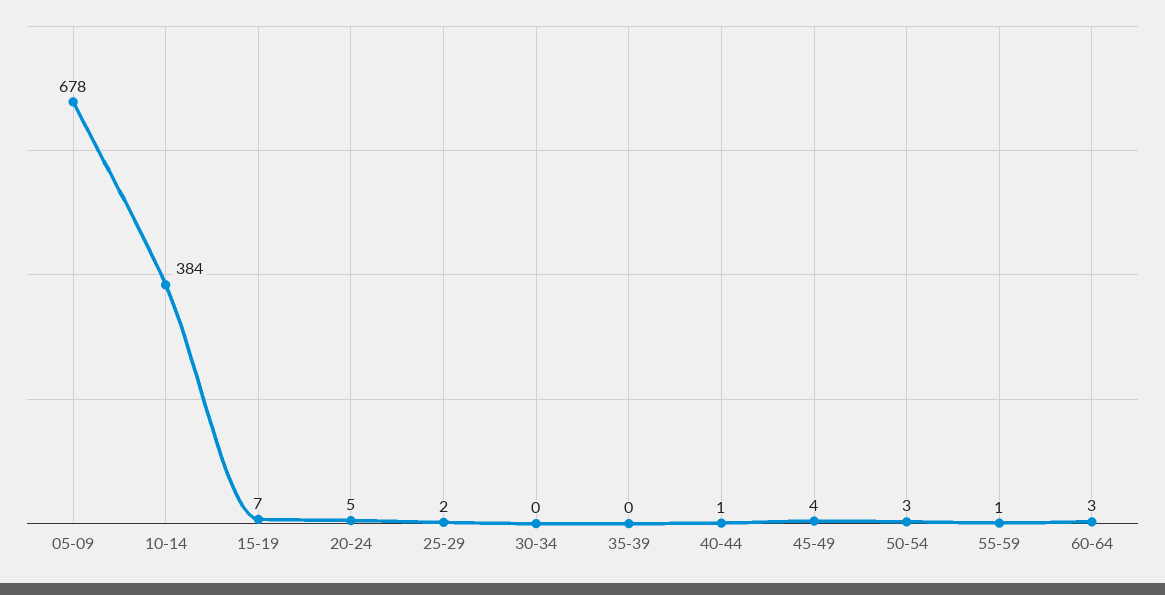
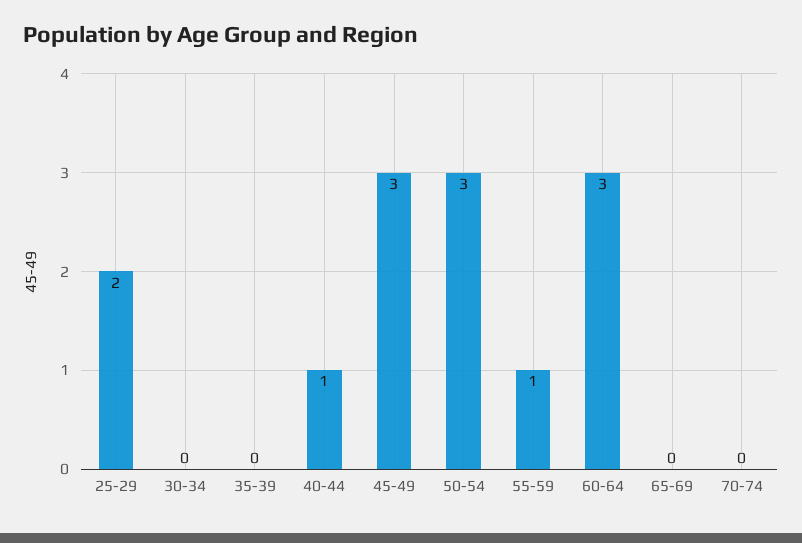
05-09: 678 -> none
10-14: 384 -> none
15-19: 7 -> none
20-24: 5 -> none
45-49: 4 -> 3
65-69: none -> 0
70-74: none -> 0

